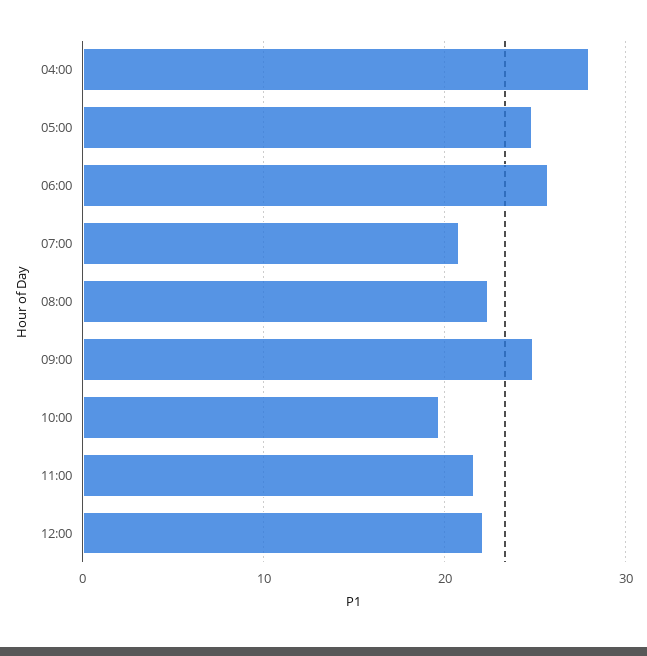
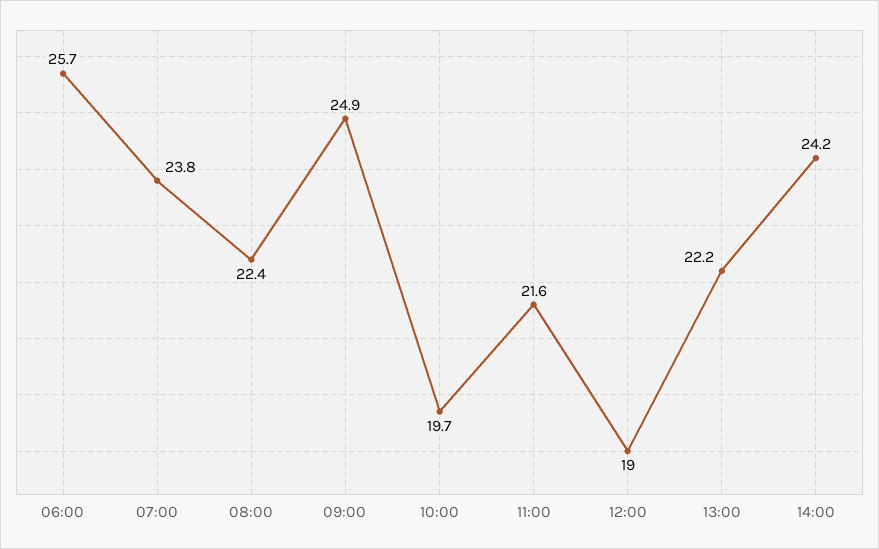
04:00: 28 -> none
05:00: 25 -> none
07:00: 21 -> 23.8
12:00: 22 -> 19
13:00: none -> 22.2
14:00: none -> 24.2

